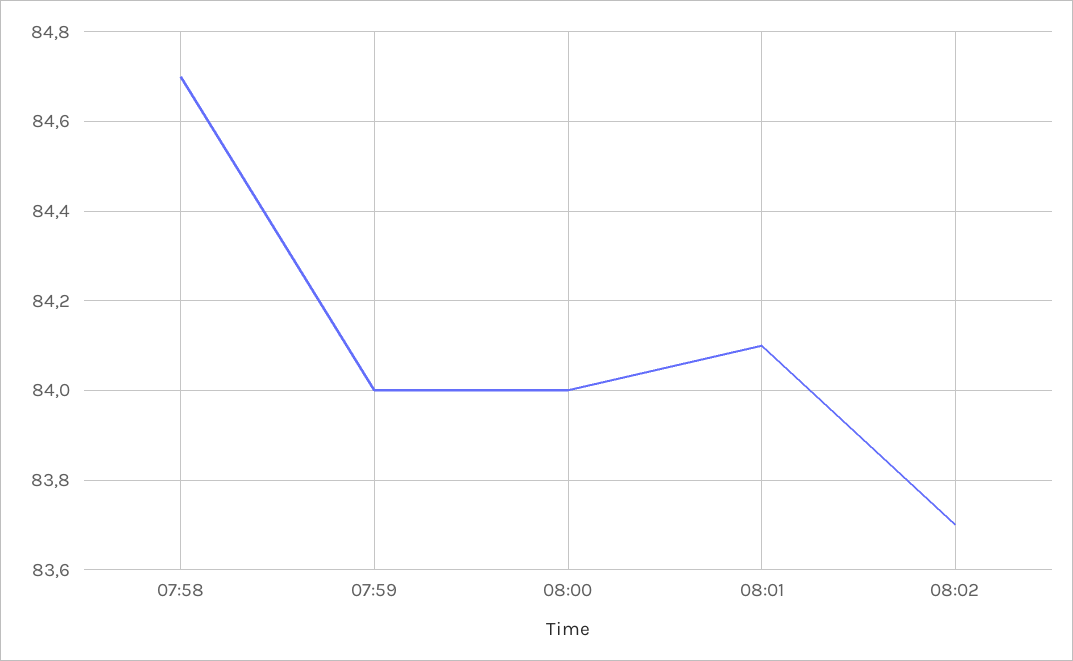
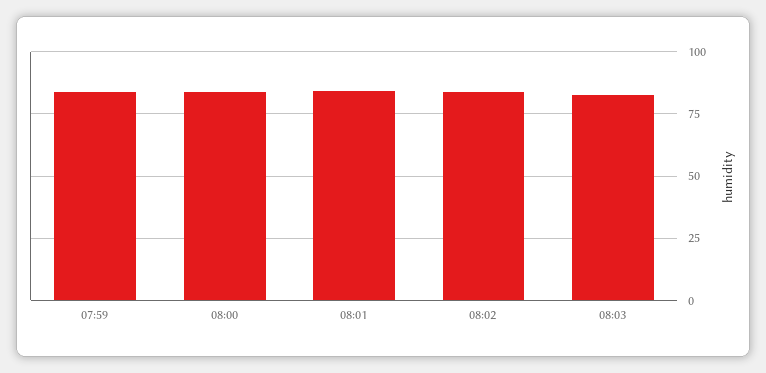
07:58: 84.7 -> none
08:03: none -> 82.5

